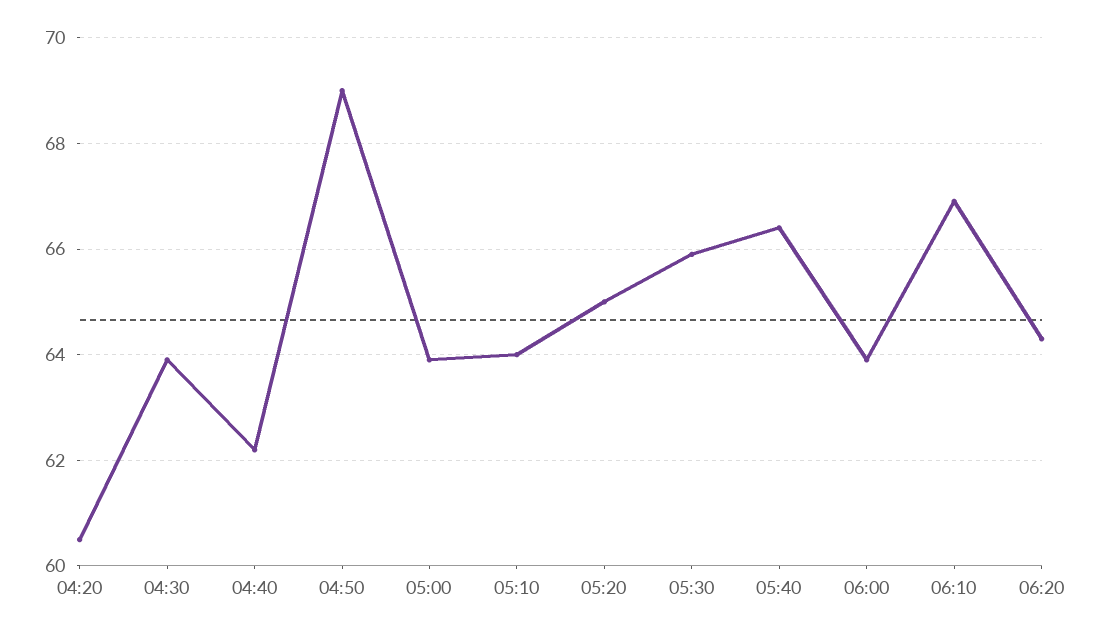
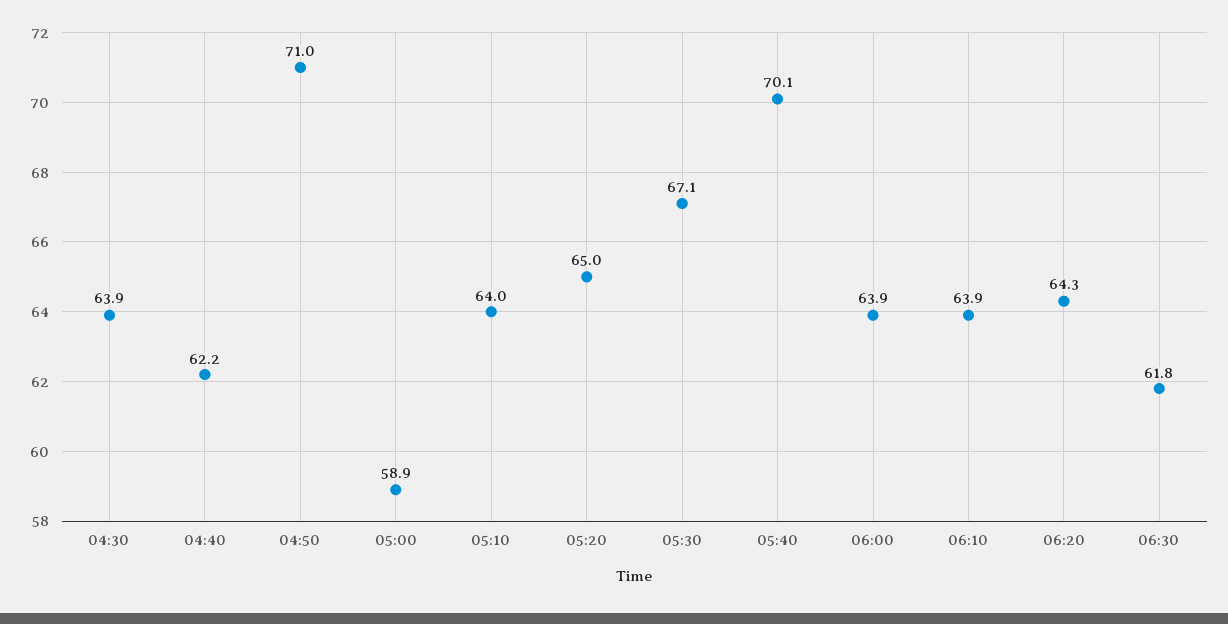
04:20: 60.5 -> none
04:50: 69 -> 71
05:00: 64 -> 58.9
05:30: 66 -> 67.1
05:40: 66.5 -> 70.1
06:10: 67 -> 63.9
06:30: none -> 61.8

